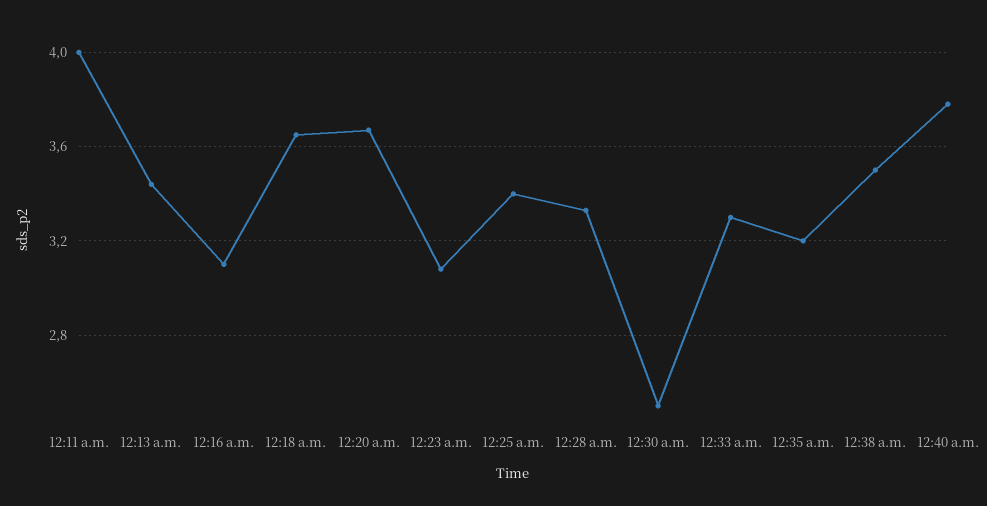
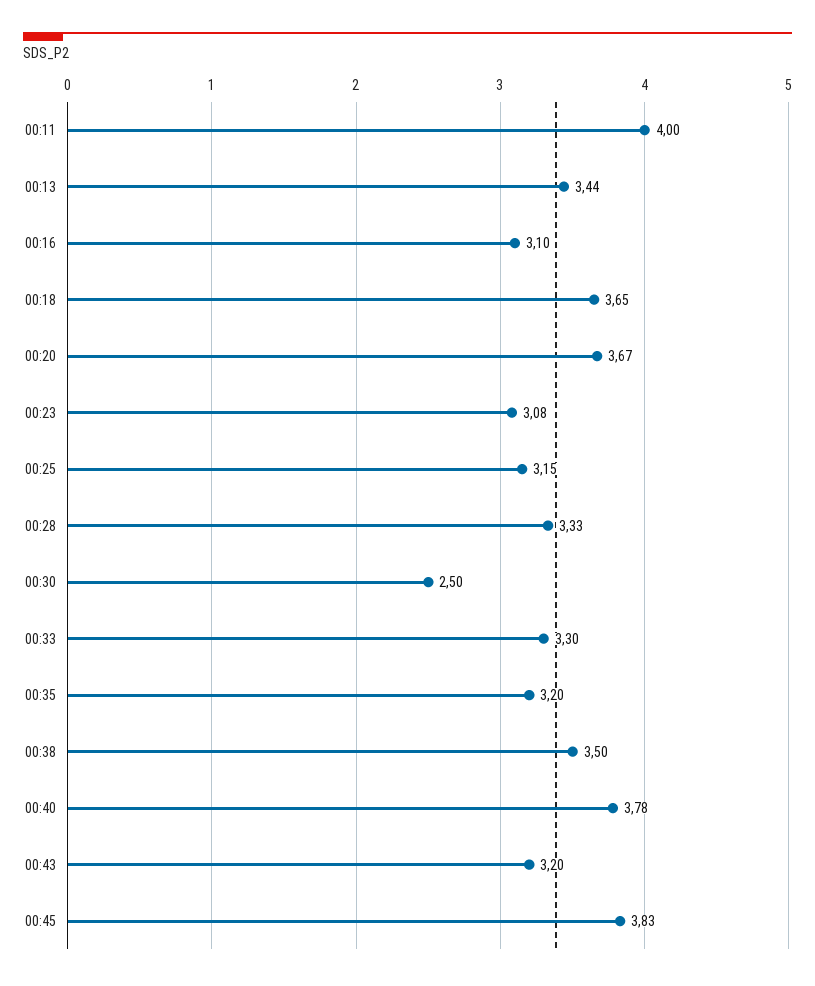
12:25 a.m.: 3.4 -> 3.15
00:43: none -> 3.2
00:45: none -> 3.83

